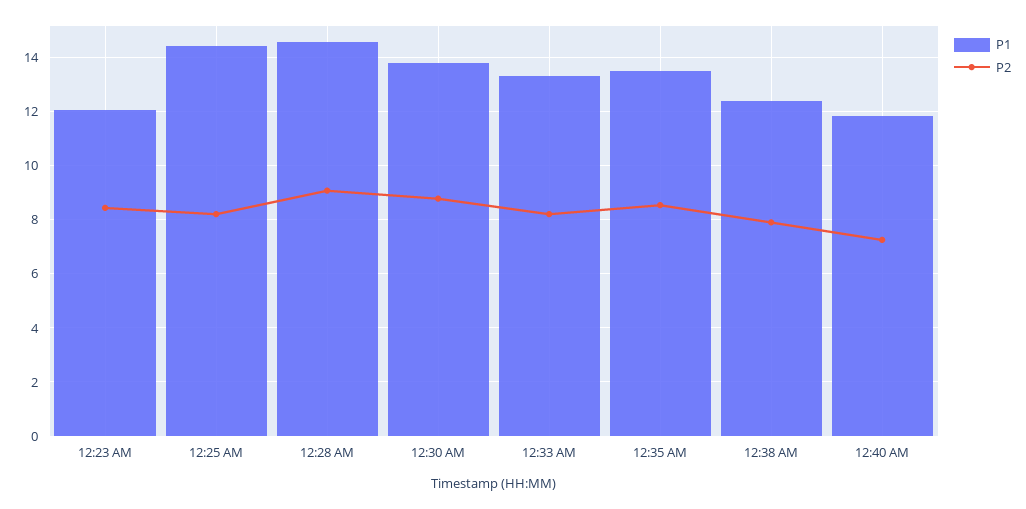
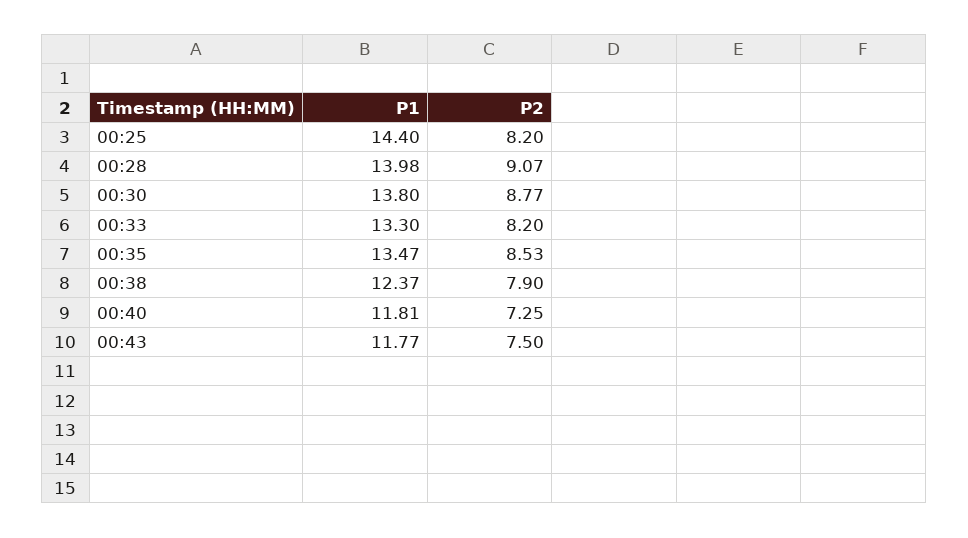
P1, 12:23 AM: 12 -> none
P2, 12:23 AM: 8.5 -> none
P1, 12:28 AM: 14.5 -> 13.98
P1, 00:43: none -> 11.77
P2, 00:43: none -> 7.5

